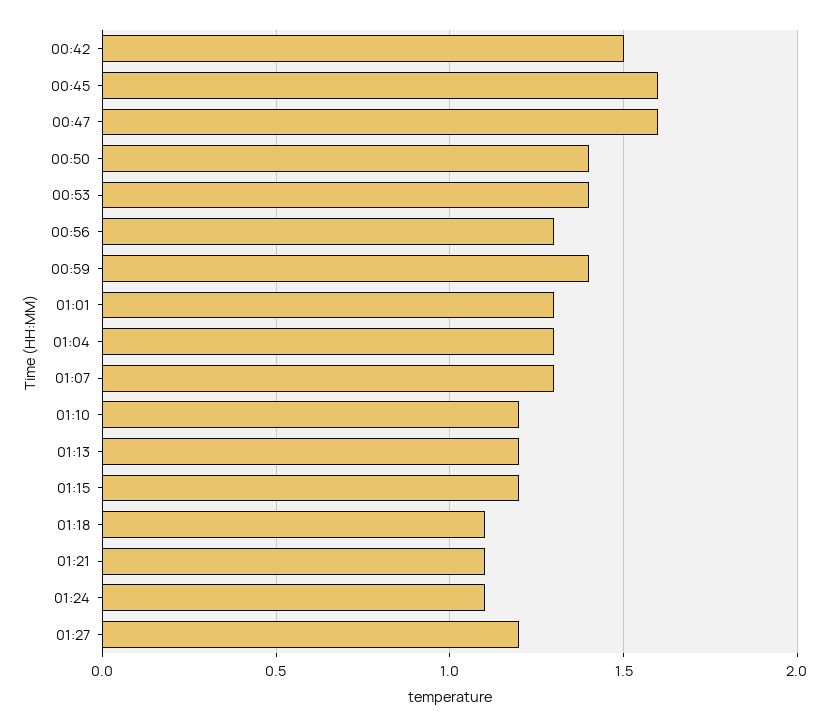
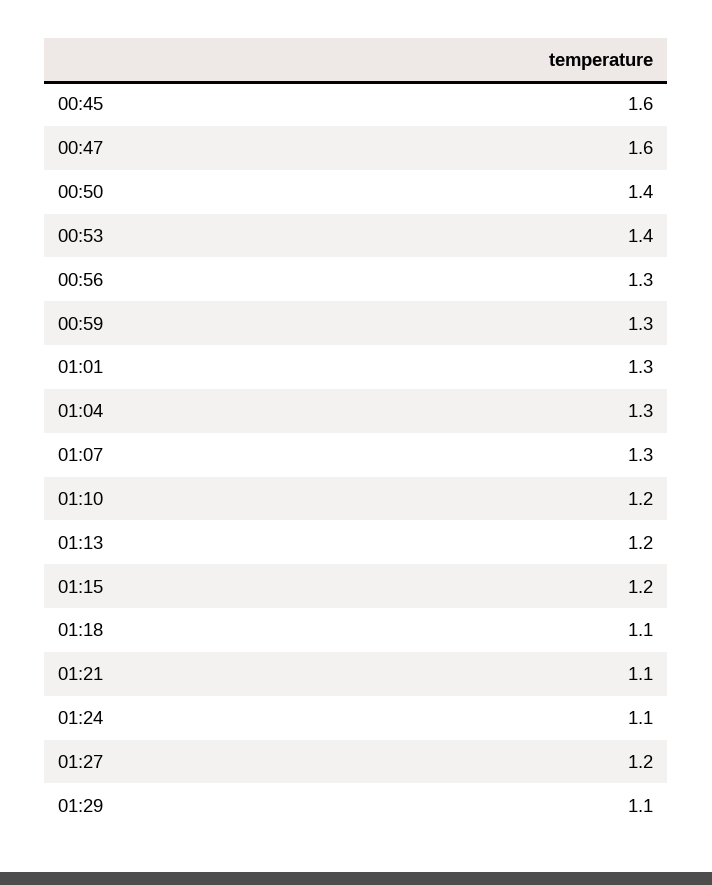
00:42: 1.5 -> none
00:59: 1.4 -> 1.3
01:29: none -> 1.1

